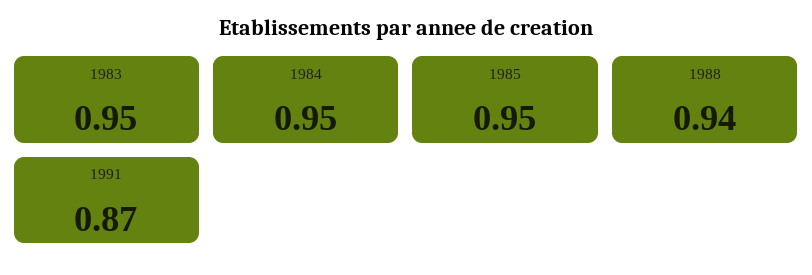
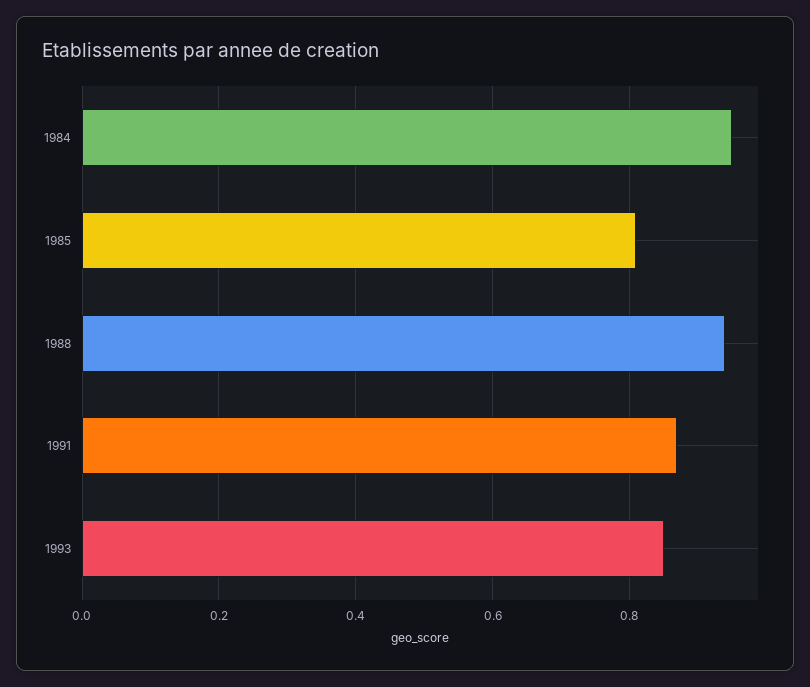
1983: 0.95 -> none
1985: 0.95 -> 0.8
1993: none -> 0.85

